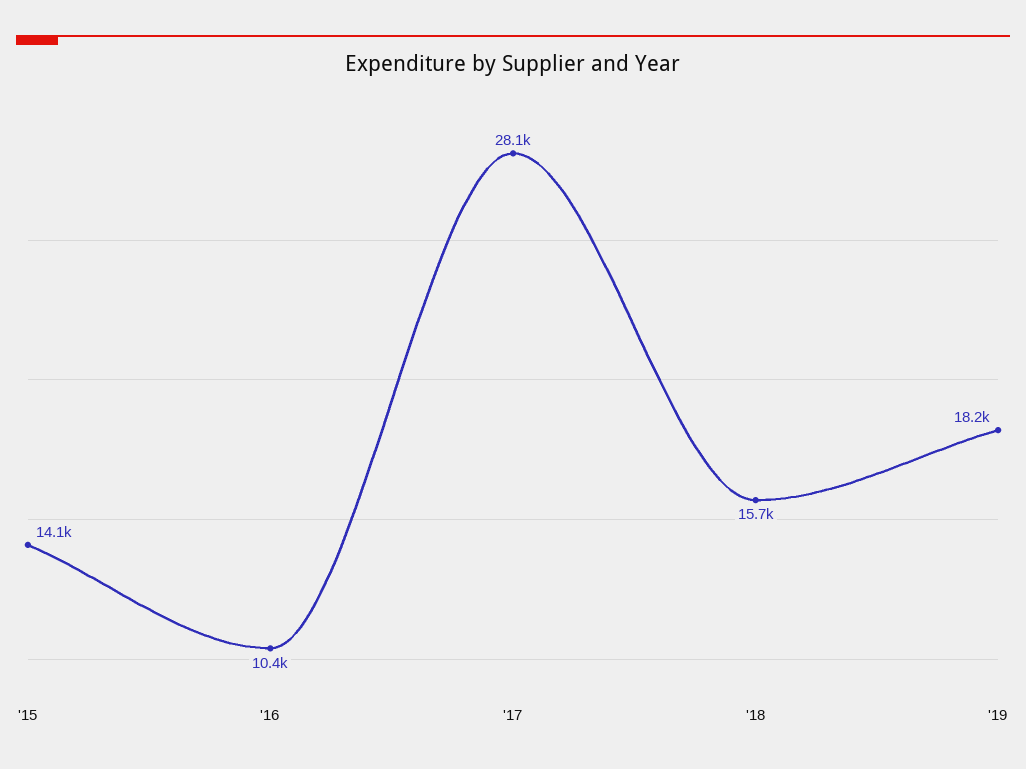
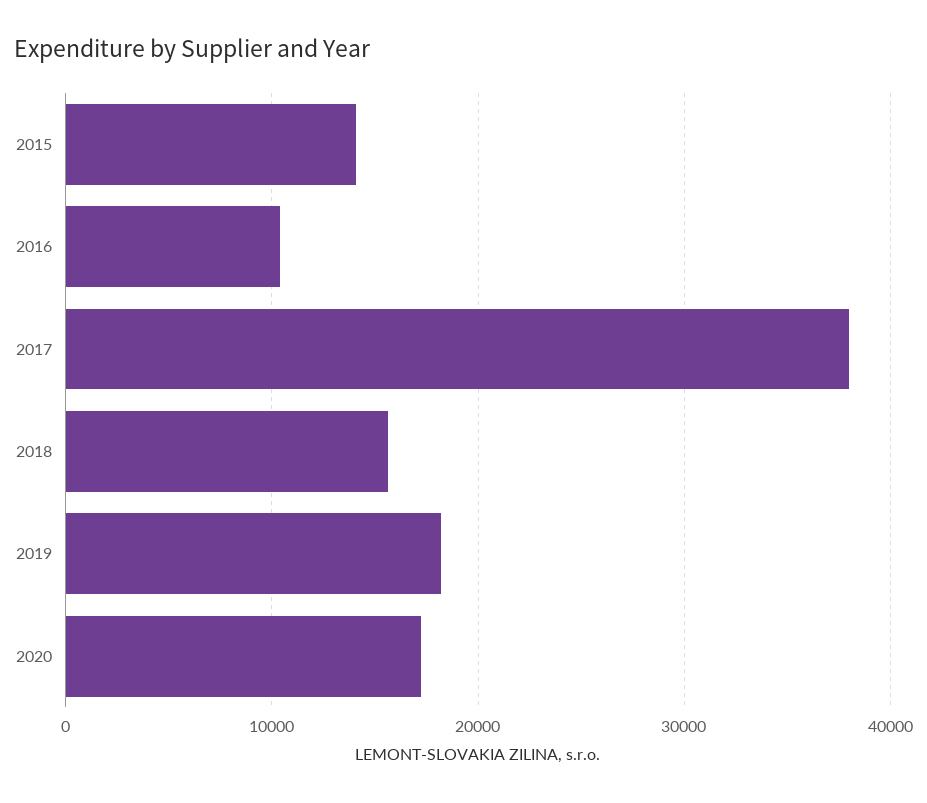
'17: 28100 -> 38000
2020: none -> 17000

